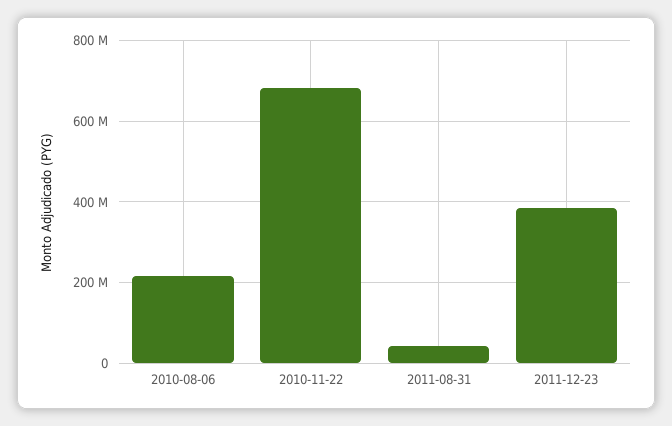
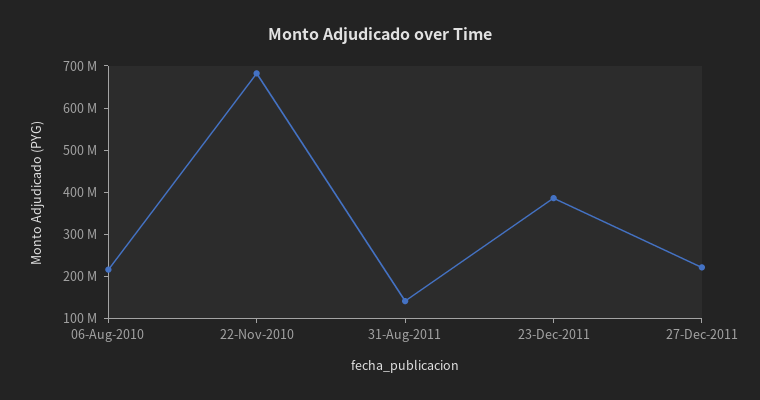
2011-08-31: 40000000 -> 140000000
27-Dec-2011: none -> 220000000

